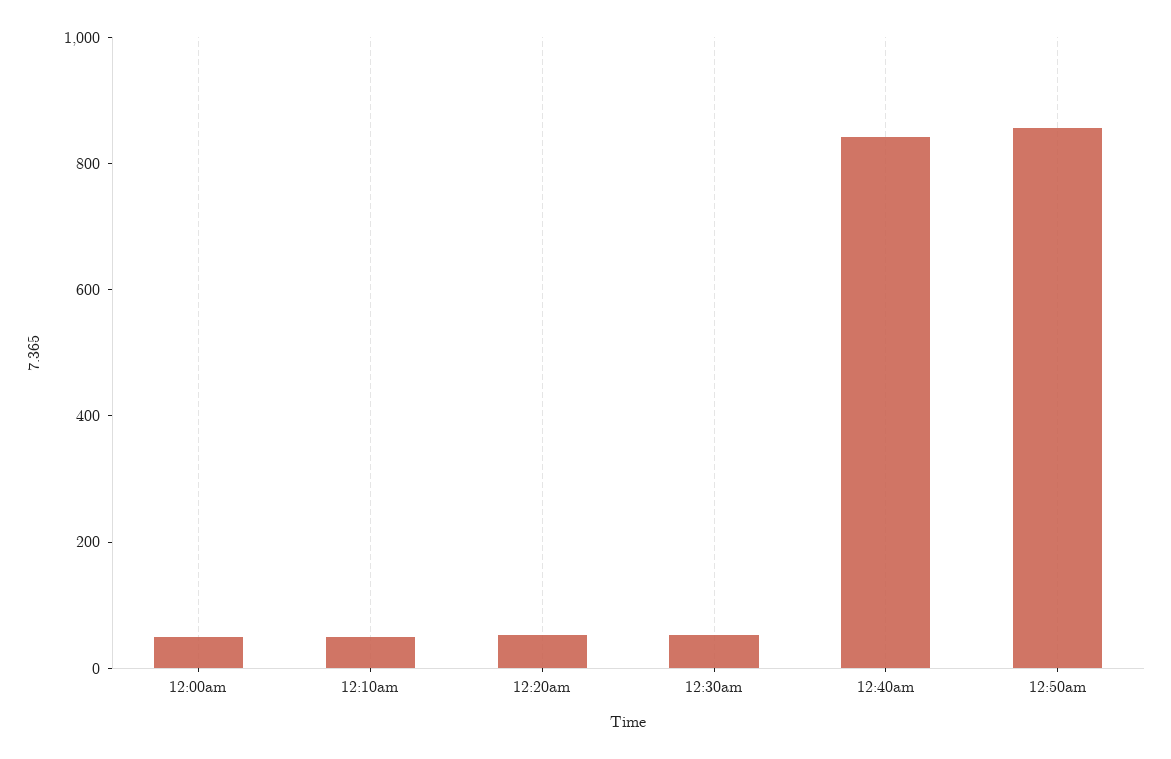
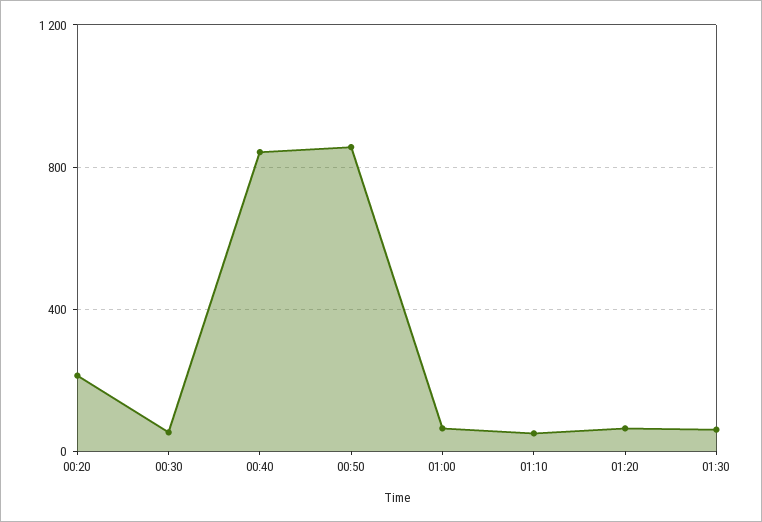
12:00am: 50 -> none
12:10am: 50 -> none
12:20am: 50 -> 200
01:00: none -> 50
01:10: none -> 50
01:20: none -> 50
01:30: none -> 50

